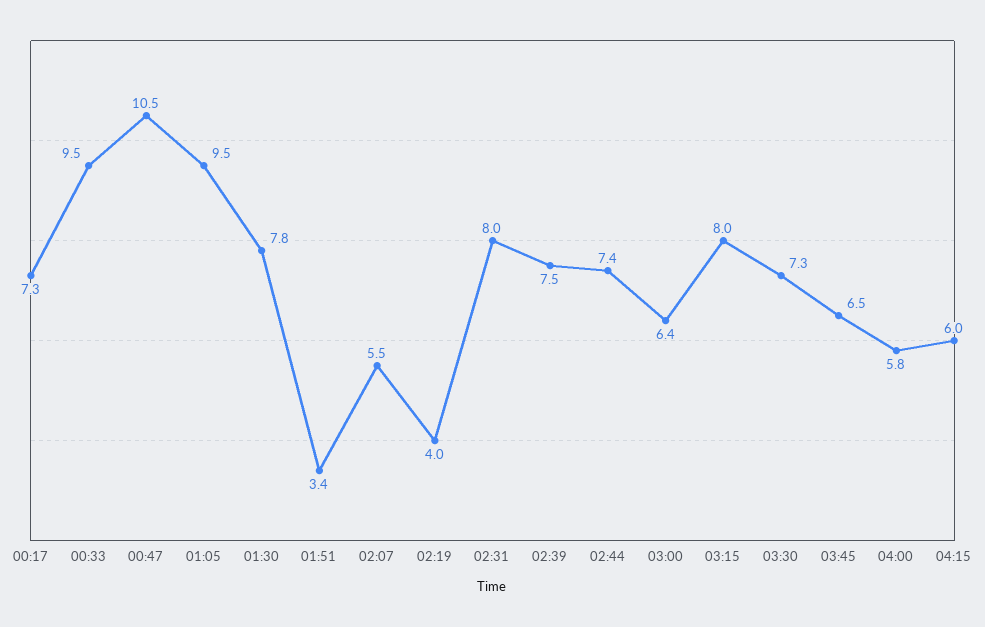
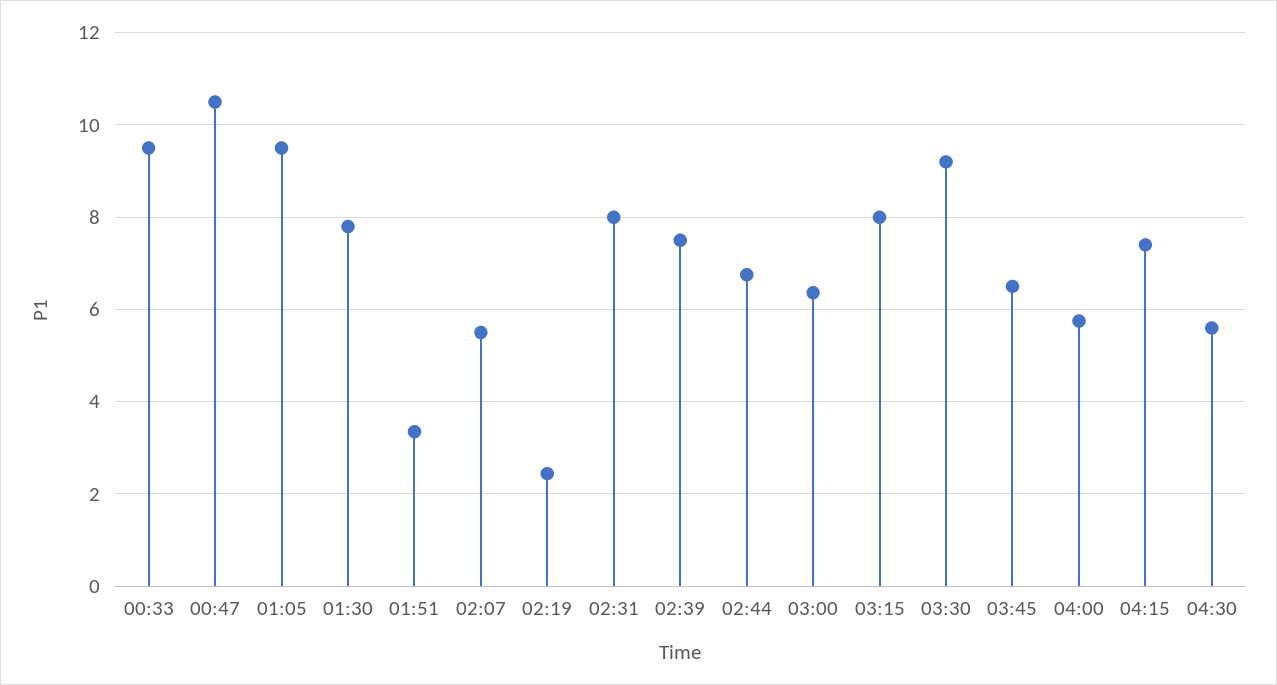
00:17: 7.3 -> none
02:19: 4 -> 2.4
02:44: 7.4 -> 6.8
03:30: 7.3 -> 9.2
04:15: 6 -> 7.4
04:30: none -> 5.6

